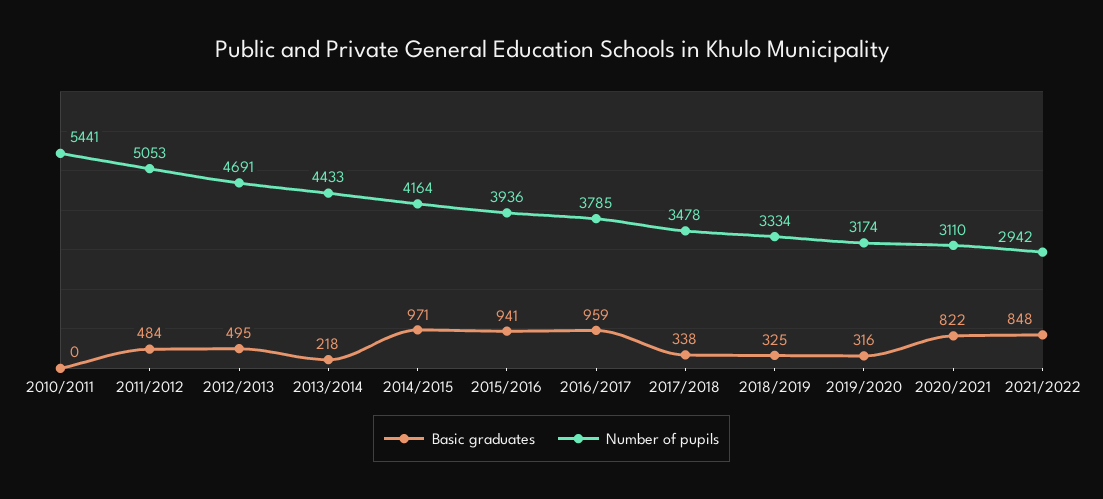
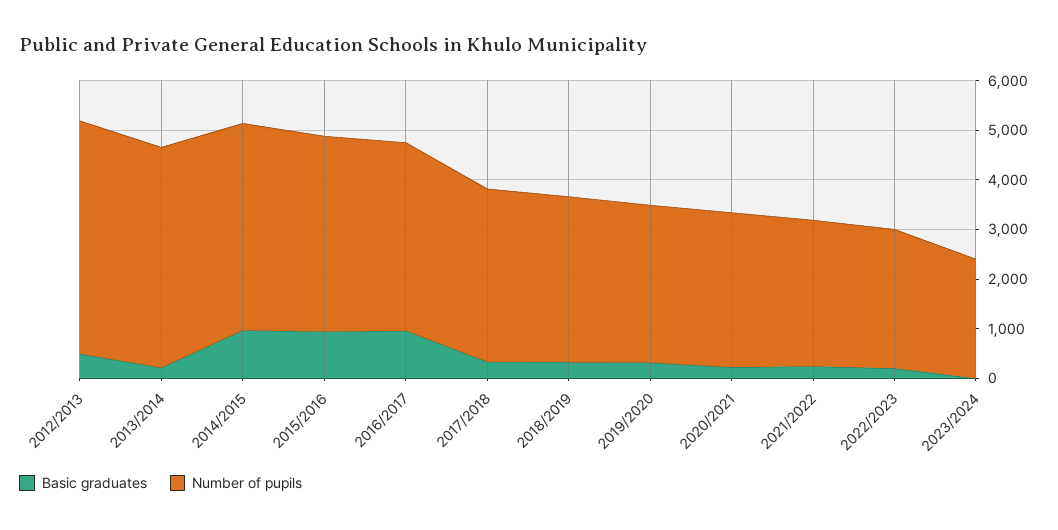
Basic graduates, 2010/2011: 0 -> none
Number of pupils, 2010/2011: 5441 -> none
Basic graduates, 2011/2012: 484 -> none
Number of pupils, 2011/2012: 5053 -> none
Basic graduates, 2020/2021: 822 -> 200
Basic graduates, 2021/2022: 848 -> 200
Basic graduates, 2022/2023: none -> 200
Number of pupils, 2022/2023: none -> 2800
Basic graduates, 2023/2024: none -> 0
Number of pupils, 2023/2024: none -> 2400

